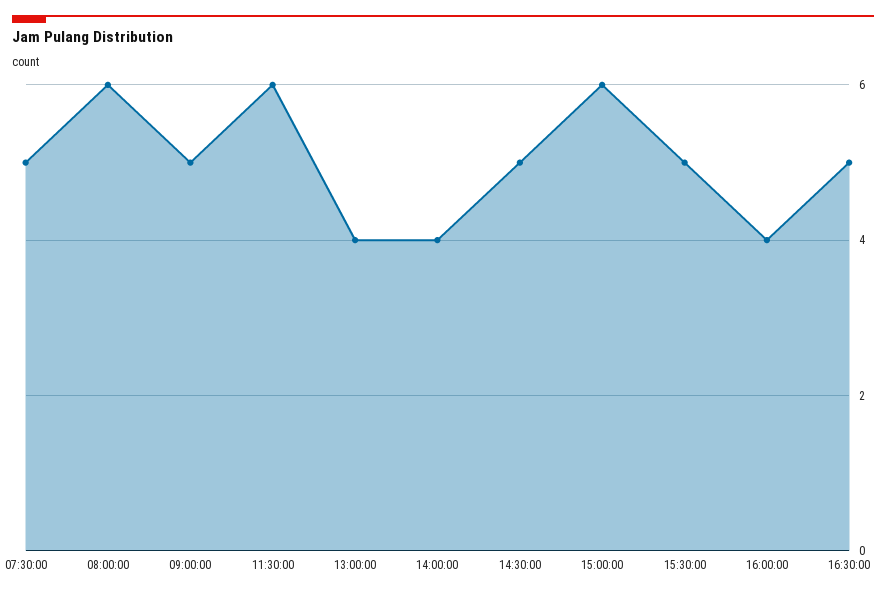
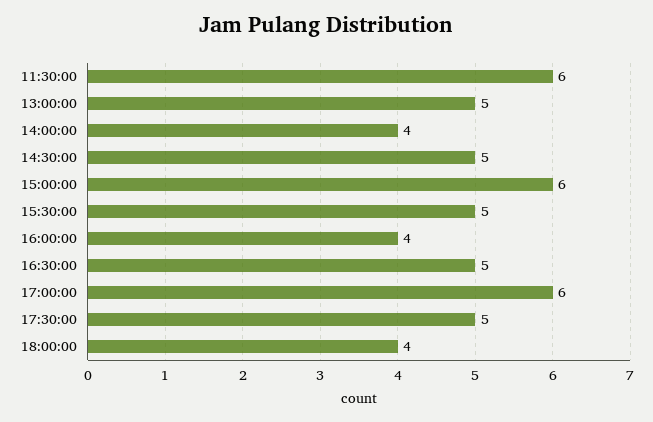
07:30:00: 5 -> none
08:00:00: 6 -> none
09:00:00: 5 -> none
13:00:00: 4 -> 5
17:00:00: none -> 6
17:30:00: none -> 5
18:00:00: none -> 4

